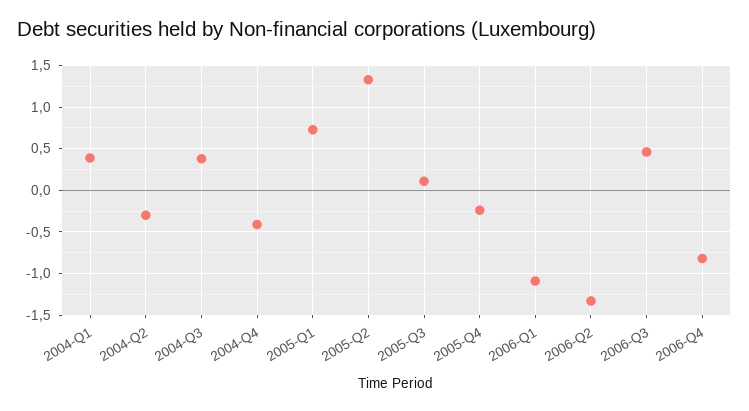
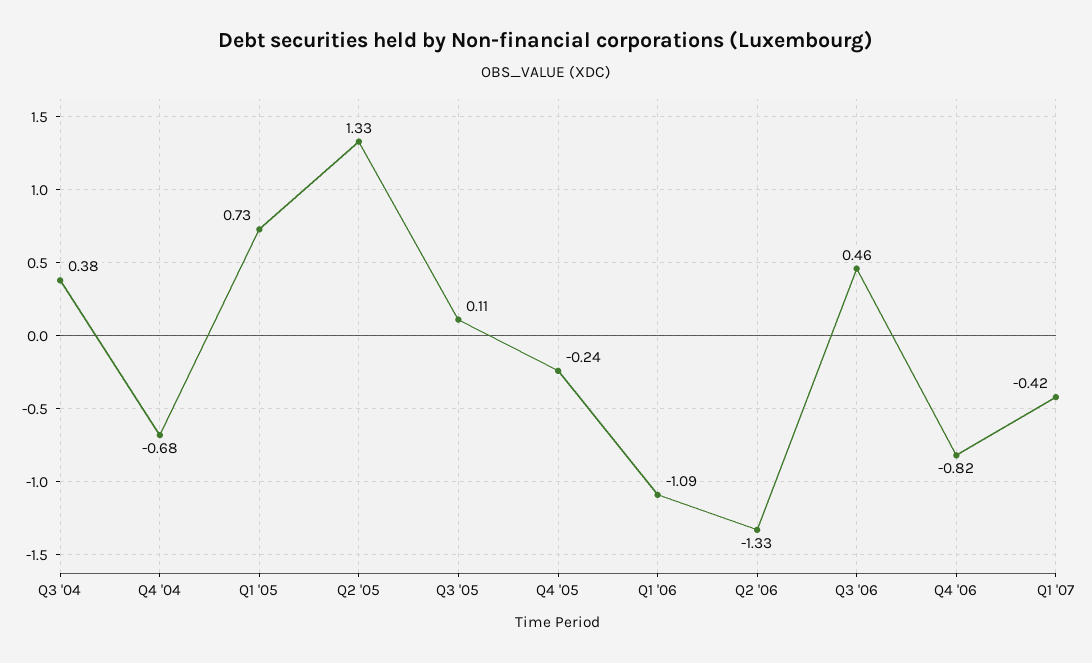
2004-Q1: 0.4 -> none
2004-Q2: -0.3 -> none
2004-Q4: -0.4 -> -0.68
Q1 '07: none -> -0.42

